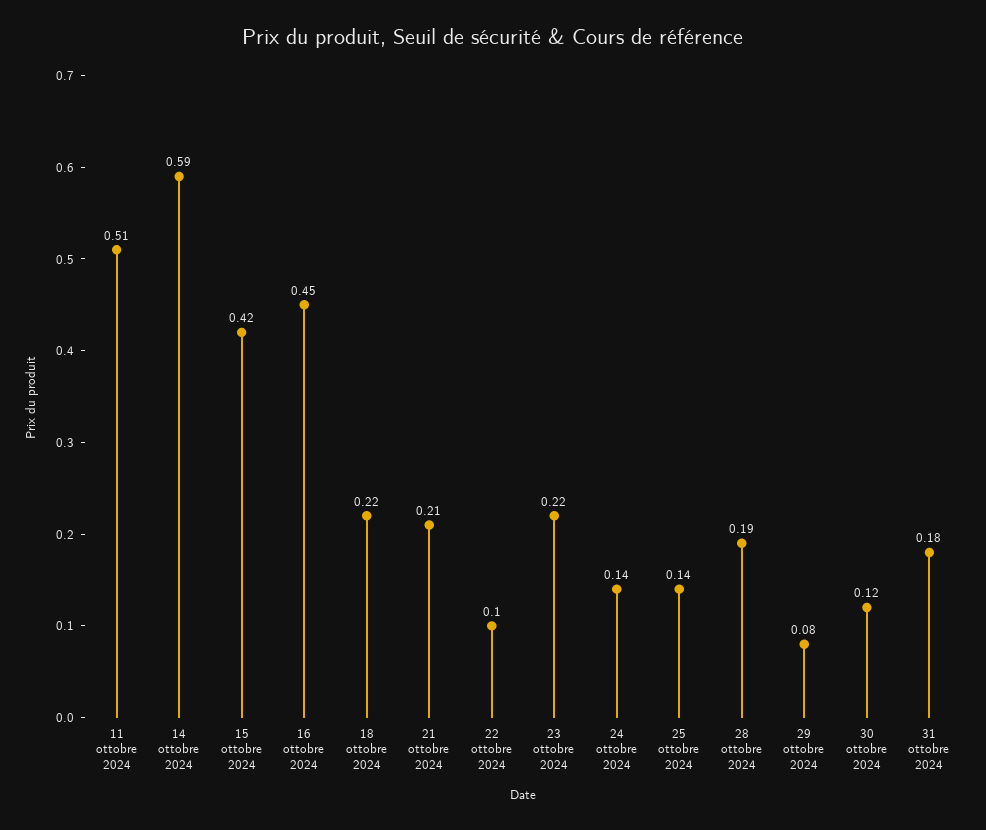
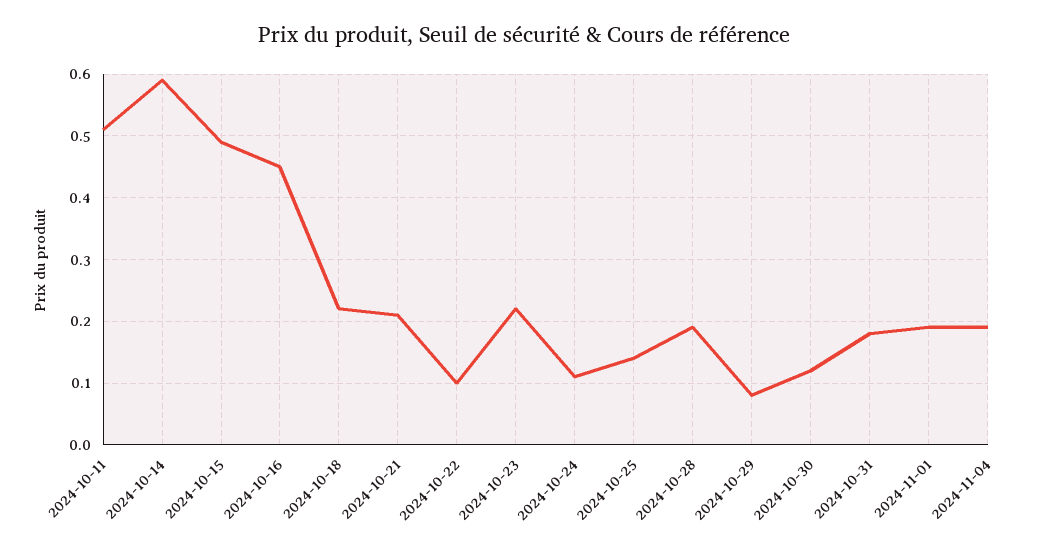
15 ottobre 2024: 0.42 -> 0.49
24 ottobre 2024: 0.14 -> 0.11
2024-11-01: none -> 0.19
2024-11-04: none -> 0.19

